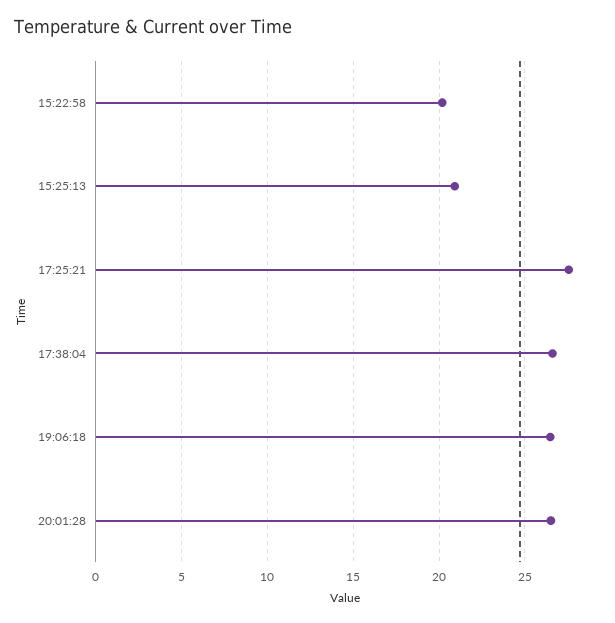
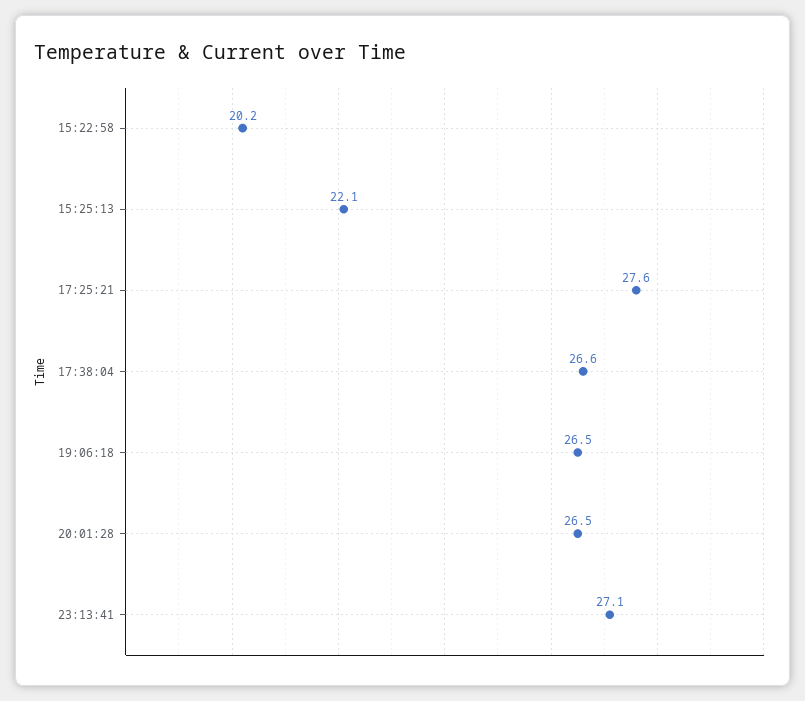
15:25:13: 21 -> 22.1
23:13:41: none -> 27.1

